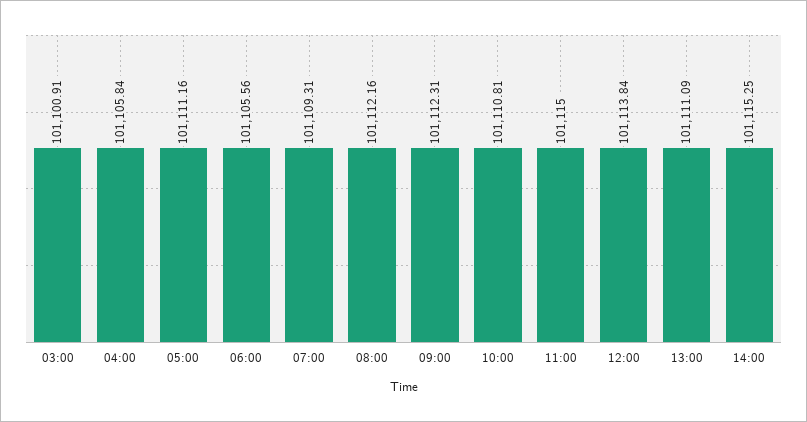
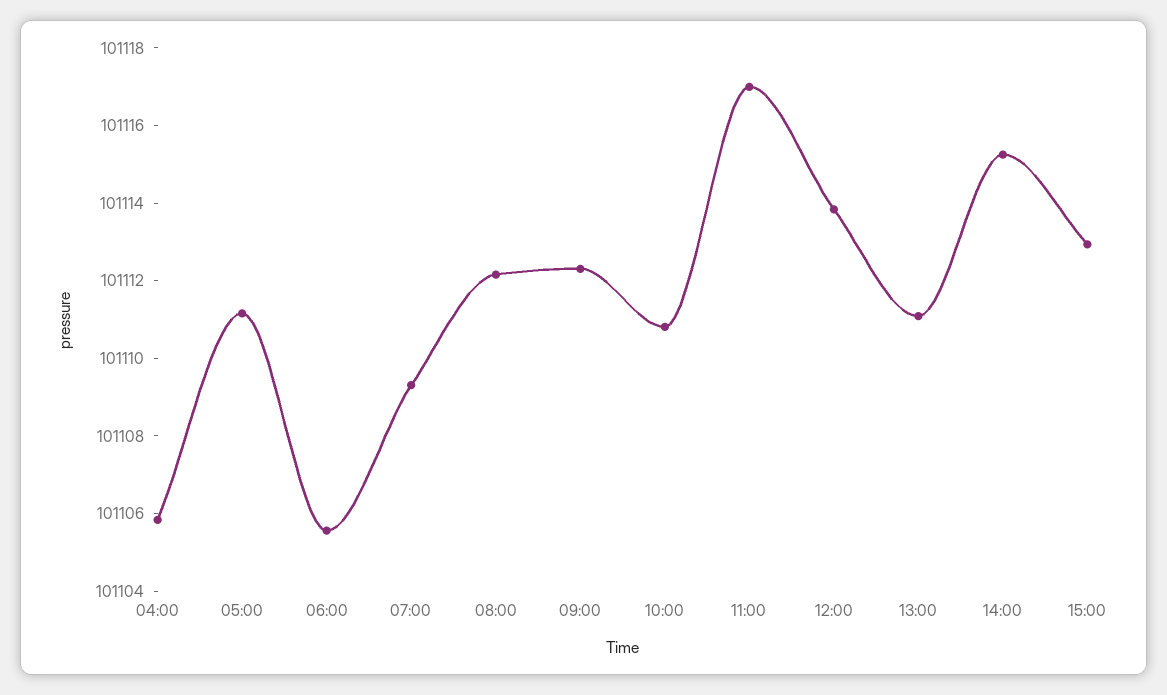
03:00: 101100.91 -> none
11:00: 101115 -> 101117
15:00: none -> 101113

